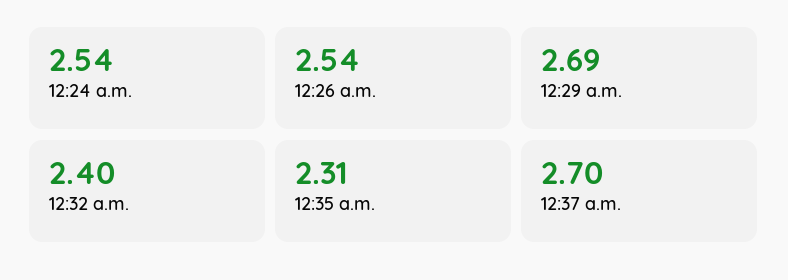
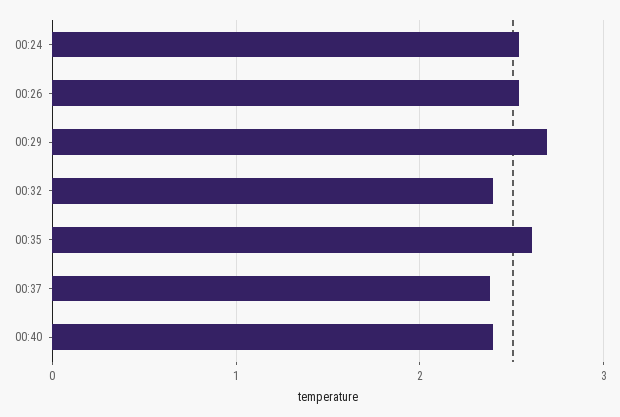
12:35 a.m.: 2.31 -> 2.6
12:37 a.m.: 2.7 -> 2.4
00:40: none -> 2.4

